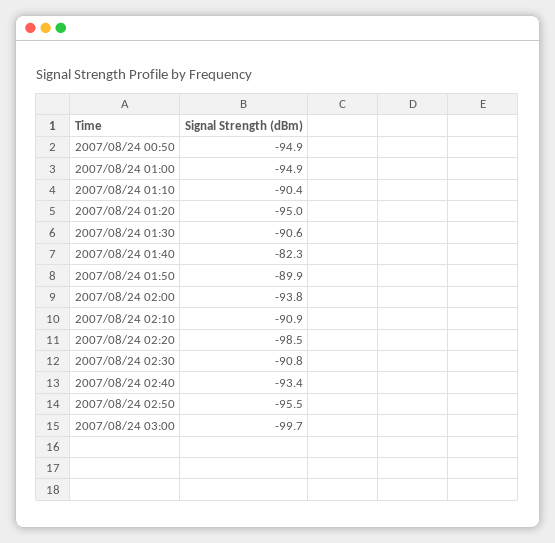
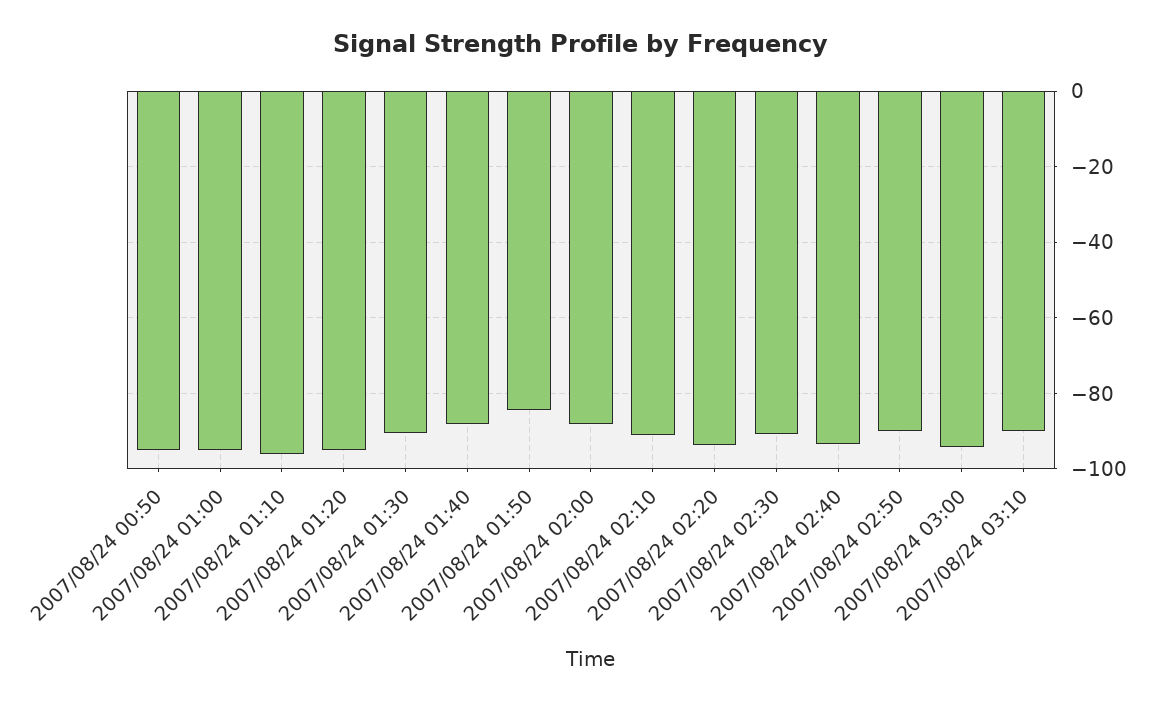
2007/08/24 01:10: -90.4 -> -96
2007/08/24 01:40: -82.3 -> -88
2007/08/24 01:50: -89.9 -> -84
2007/08/24 02:00: -93.8 -> -88
2007/08/24 02:20: -98.5 -> -94
2007/08/24 02:50: -95.5 -> -90
2007/08/24 03:00: -99.7 -> -94
2007/08/24 03:10: none -> -90

